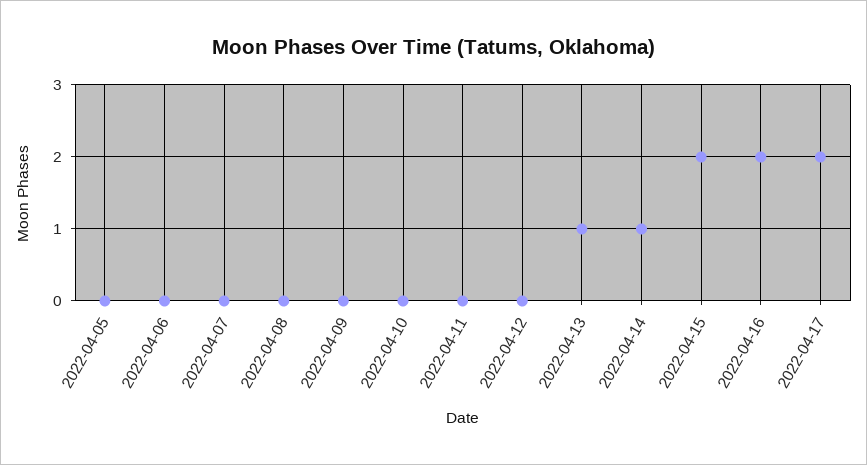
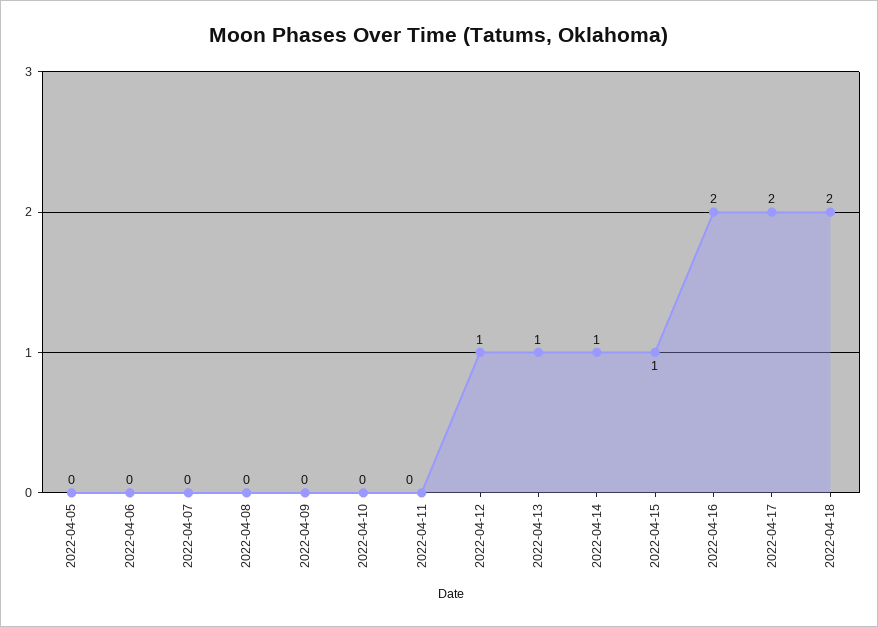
2022-04-12: 0 -> 1
2022-04-15: 2 -> 1
2022-04-18: none -> 2

